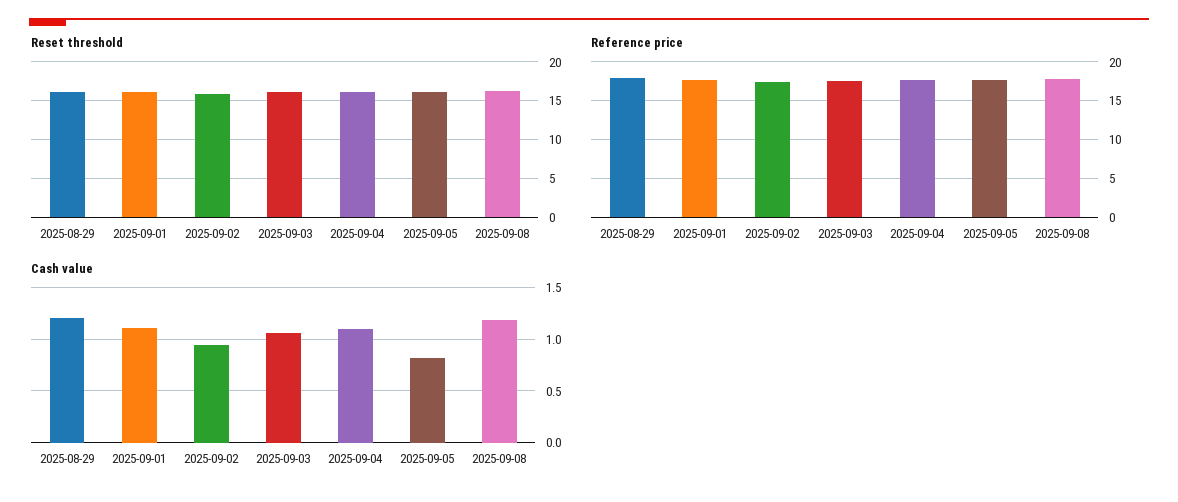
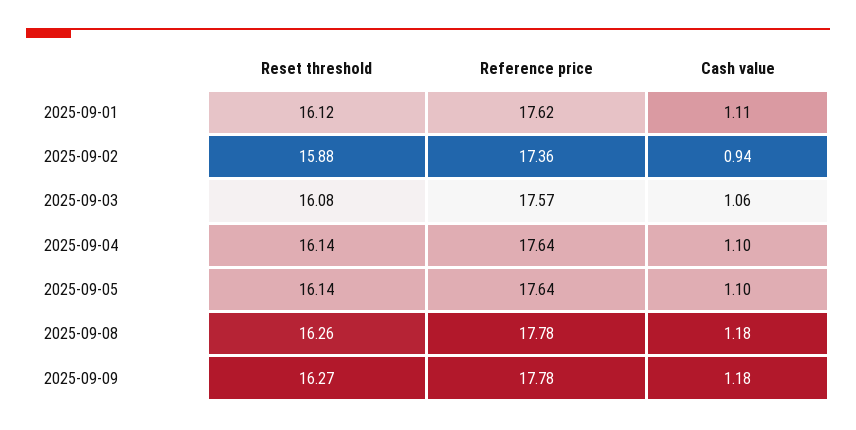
Reset threshold, 2025-08-29: 16 -> none
Reference price, 2025-08-29: 18 -> none
Cash value, 2025-08-29: 1.2 -> none
Cash value, 2025-09-05: 0.8 -> 1.1
Reset threshold, 2025-09-09: none -> 16.27
Reference price, 2025-09-09: none -> 17.78
Cash value, 2025-09-09: none -> 1.18

